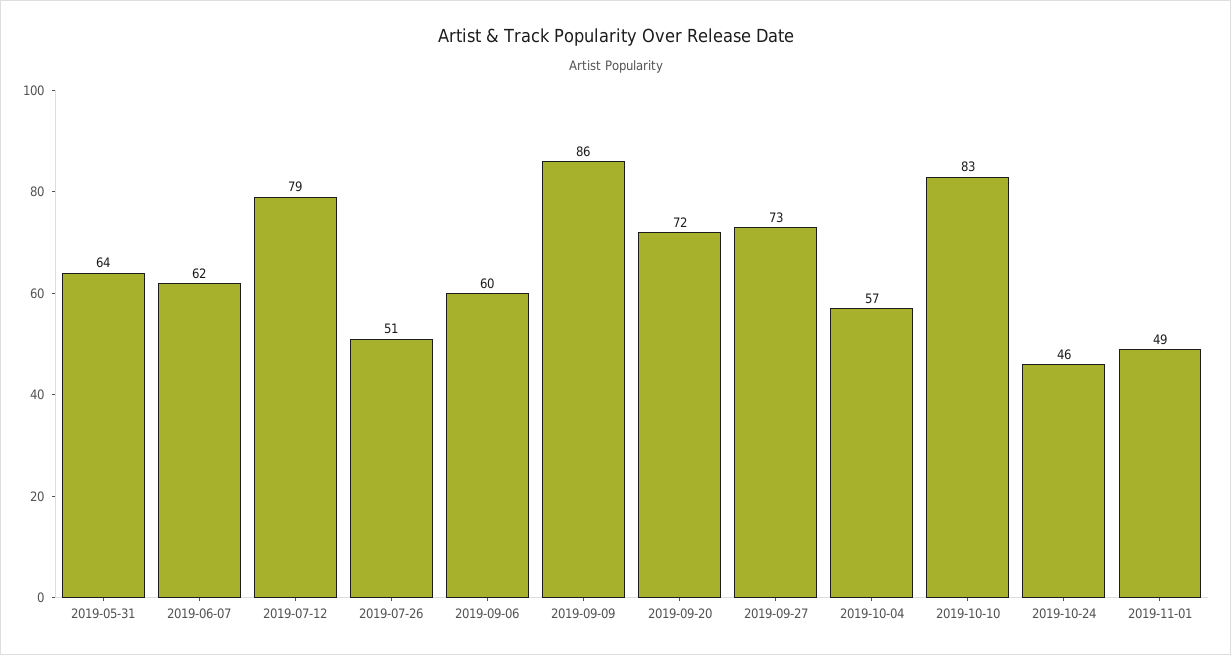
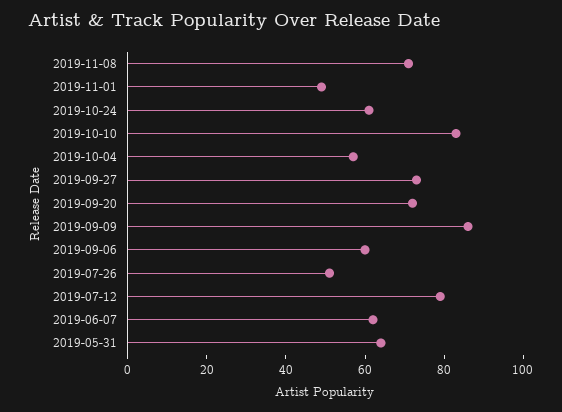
2019-10-24: 46 -> 60
2019-11-08: none -> 70

